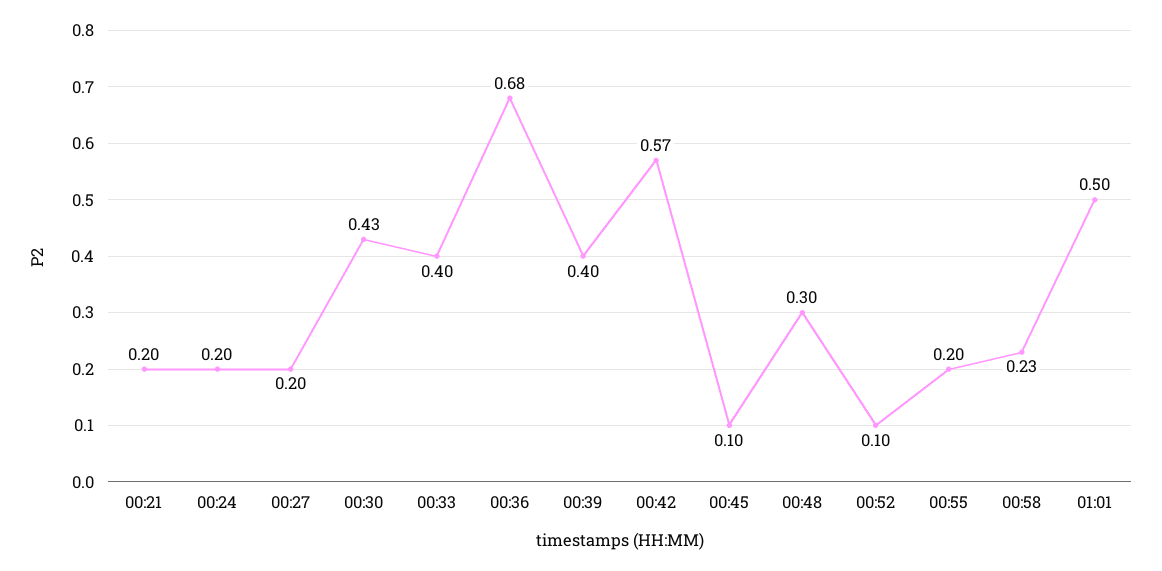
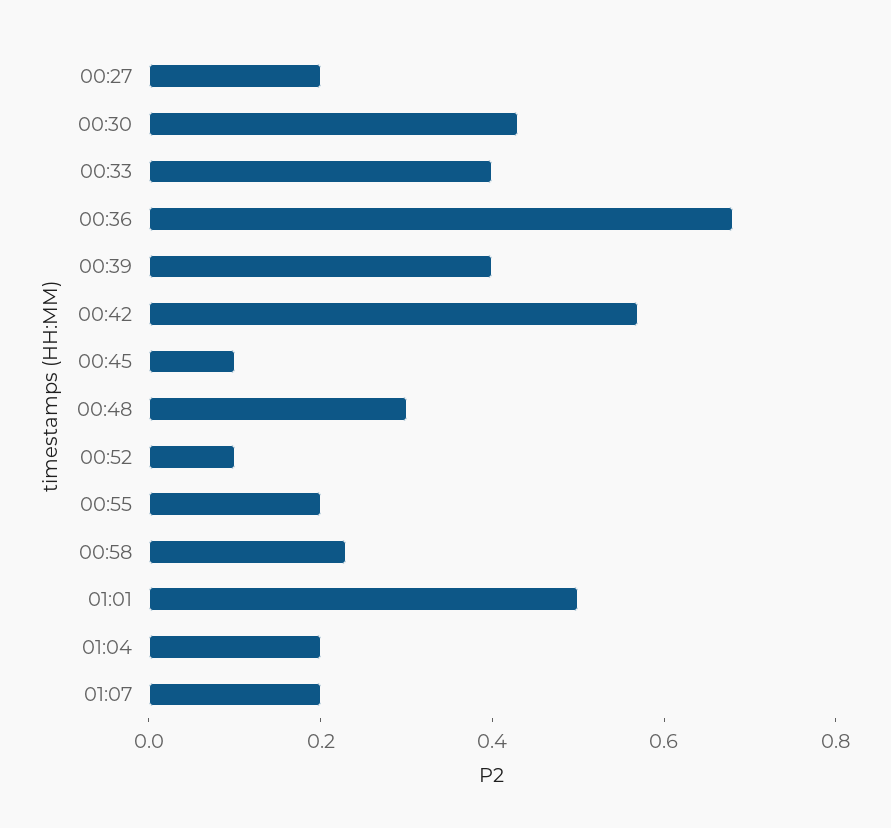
00:21: 0.2 -> none
00:24: 0.2 -> none
01:04: none -> 0.2
01:07: none -> 0.2

